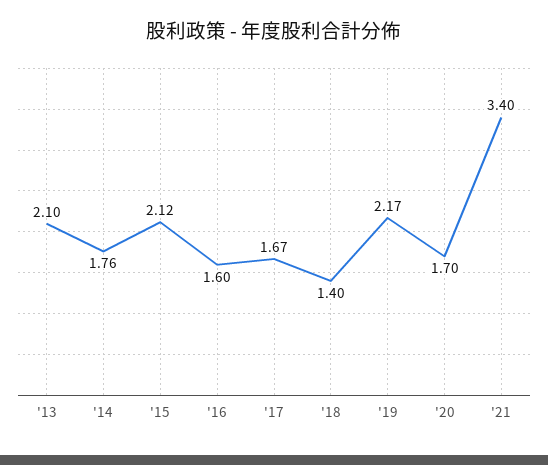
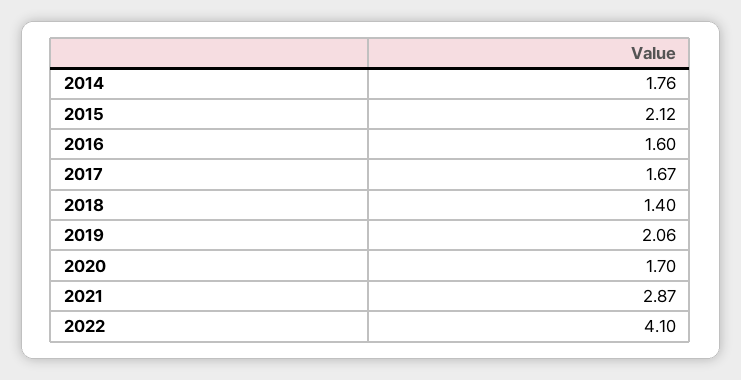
'13: 2.1 -> none
'19: 2.17 -> 2.06
'21: 3.4 -> 2.87
2022: none -> 4.1

